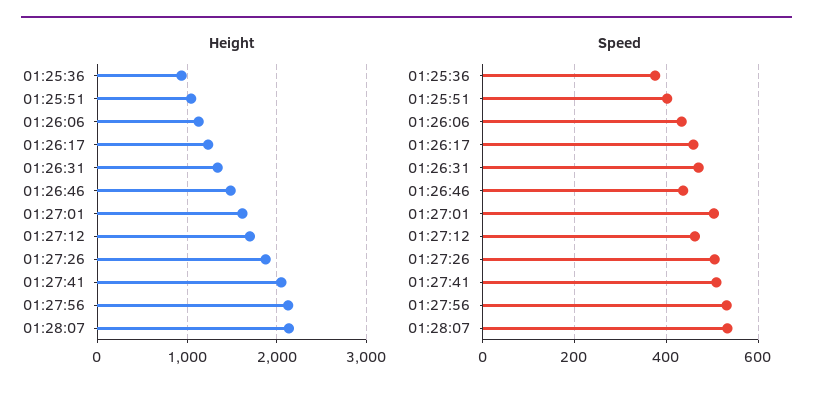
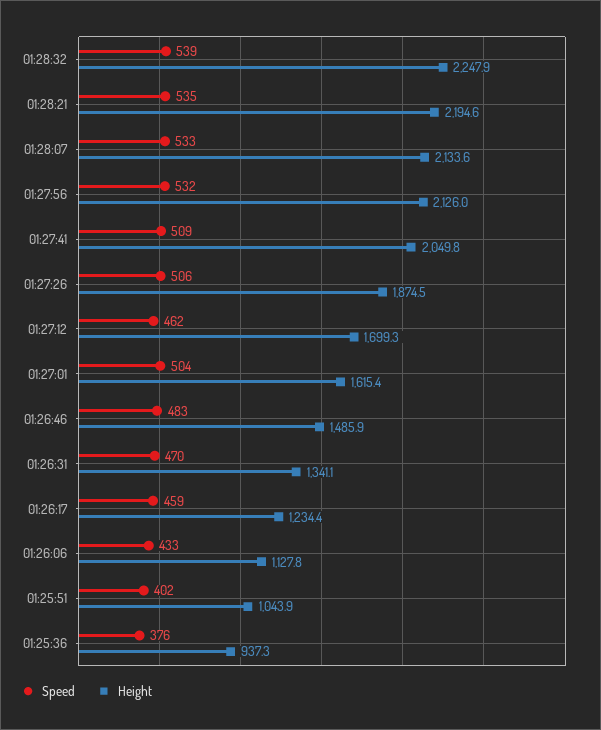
Speed, 01:26:46: 440 -> 483
Speed, 01:28:32: none -> 539
Height, 01:28:32: none -> 2247.9
Speed, 01:28:21: none -> 535
Height, 01:28:21: none -> 2194.6

